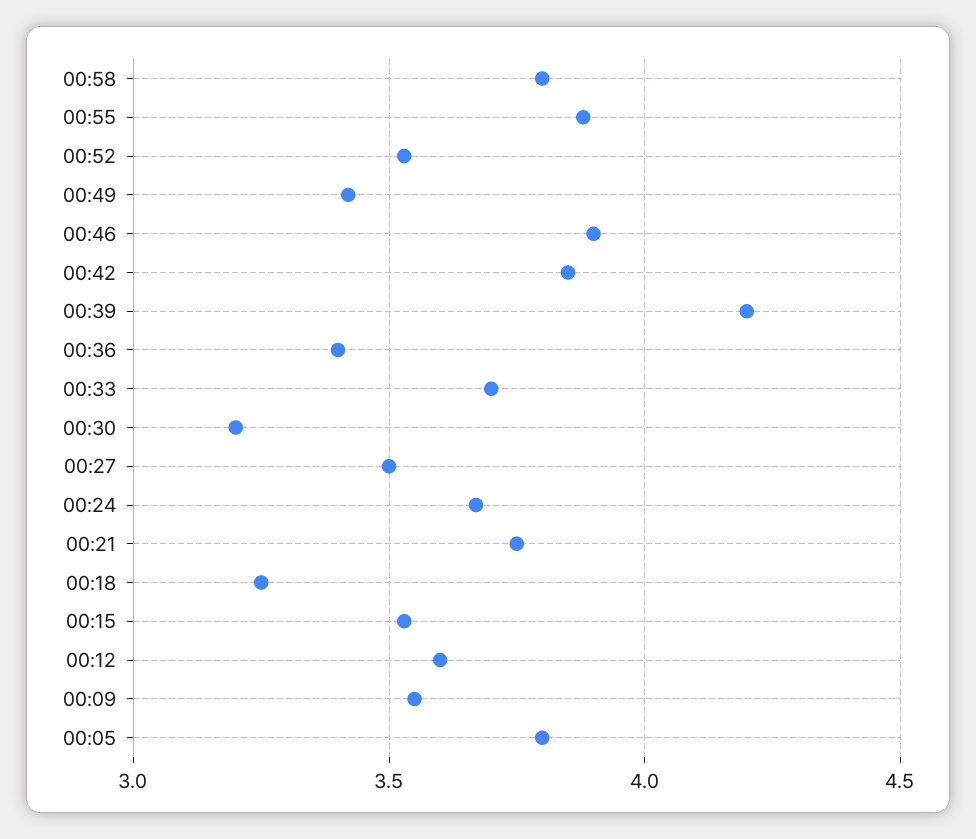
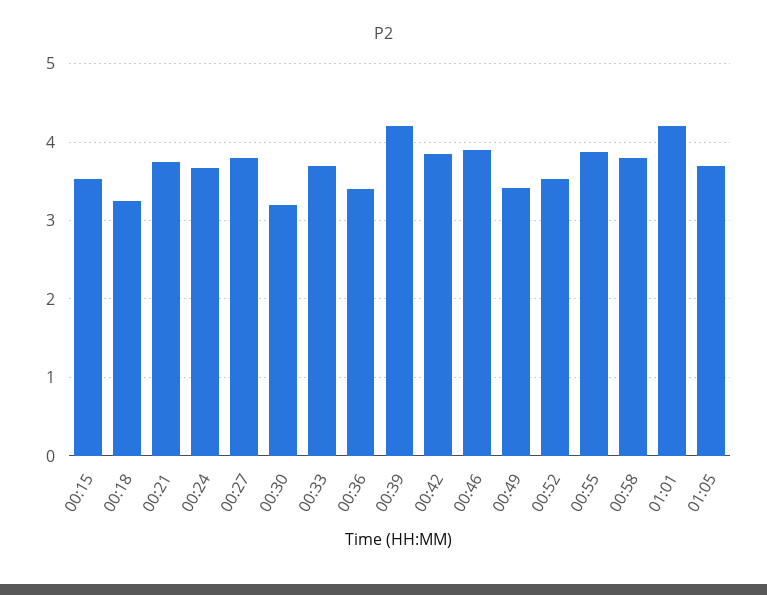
00:27: 3.5 -> 3.8
00:12: 3.6 -> none
00:09: 3.55 -> none
00:05: 3.8 -> none
01:01: none -> 4.2
01:05: none -> 3.7

